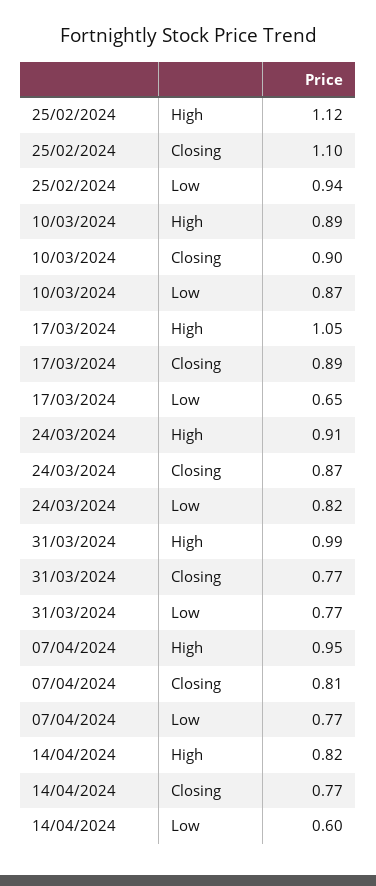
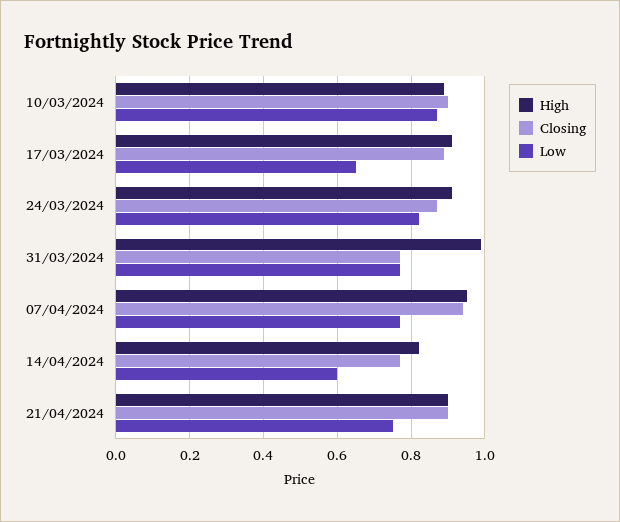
High, 25/02/2024: 1.12 -> none
Closing, 25/02/2024: 1.1 -> none
Low, 25/02/2024: 0.94 -> none
High, 17/03/2024: 1.05 -> 0.9
Closing, 07/04/2024: 0.81 -> 0.95
High, 21/04/2024: none -> 0.9
Closing, 21/04/2024: none -> 0.9
Low, 21/04/2024: none -> 0.75

